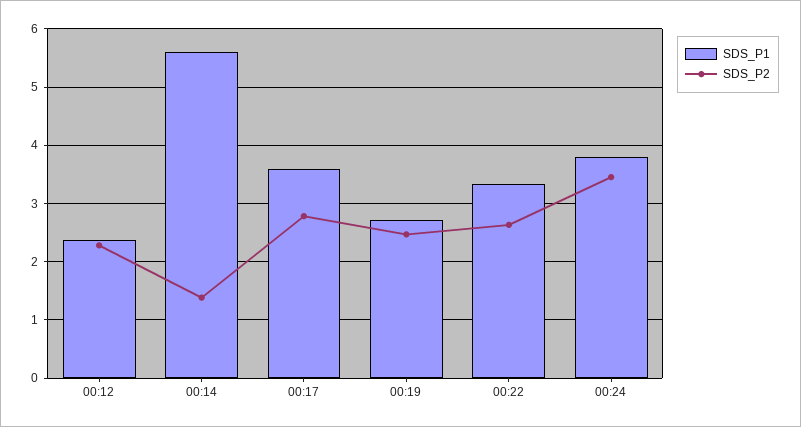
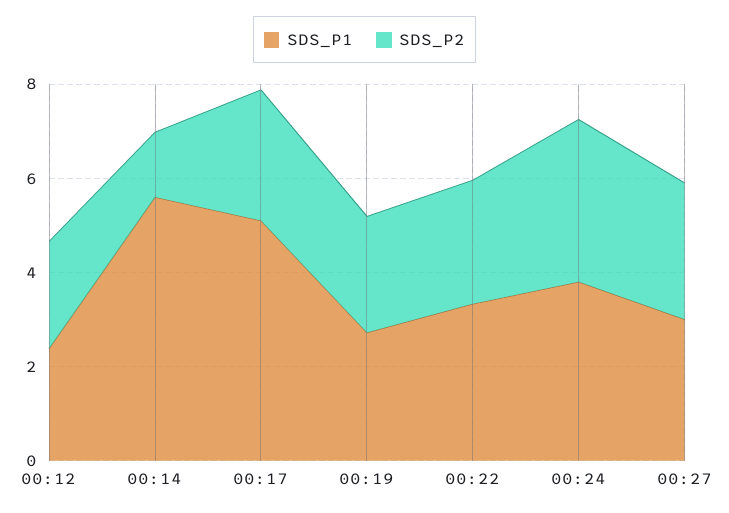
SDS_P1, 00:17: 3.6 -> 5
SDS_P1, 00:27: none -> 3
SDS_P2, 00:27: none -> 3

